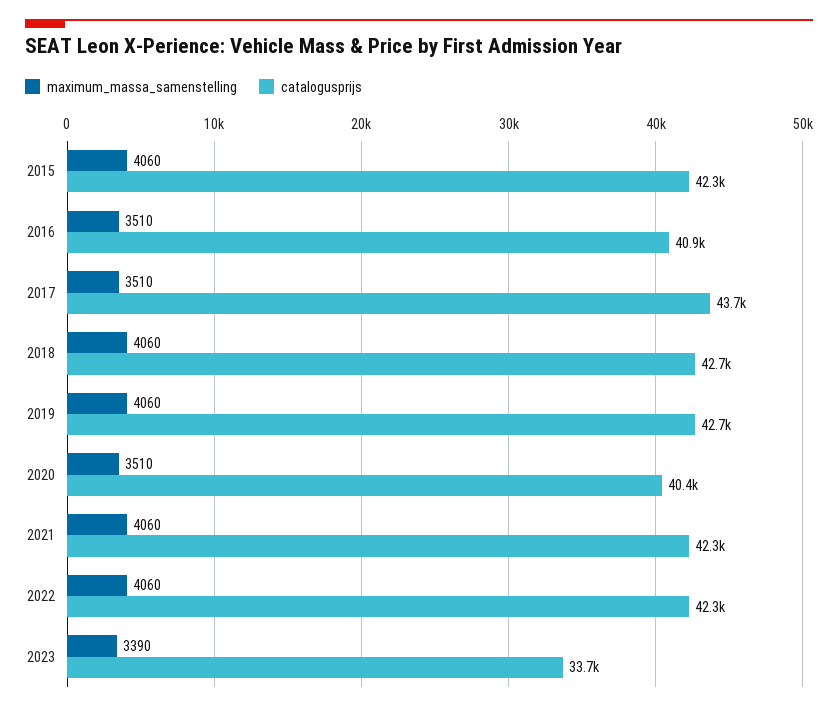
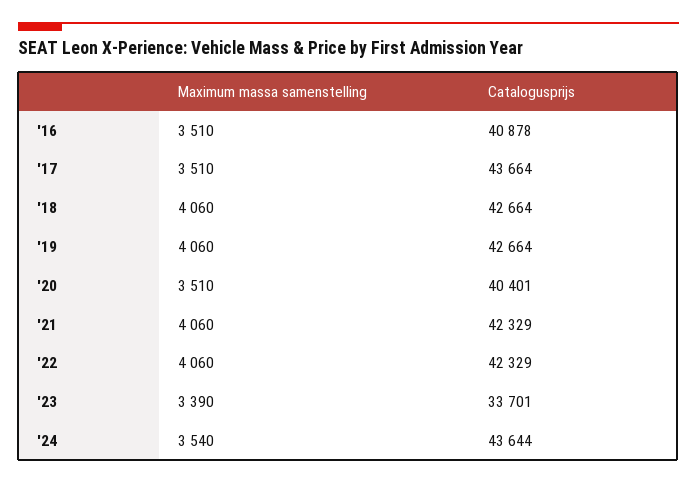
maximum_massa_samenstelling, 2015: 4060 -> none
catalogusprijs, 2015: 42300 -> none
maximum_massa_samenstelling, '24: none -> 3540
catalogusprijs, '24: none -> 43644

